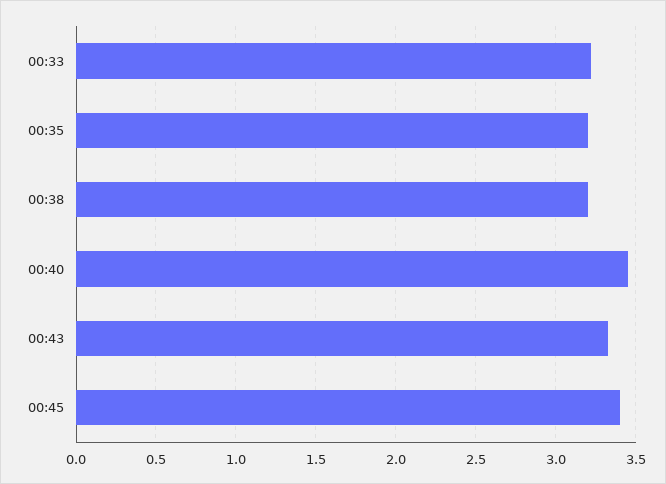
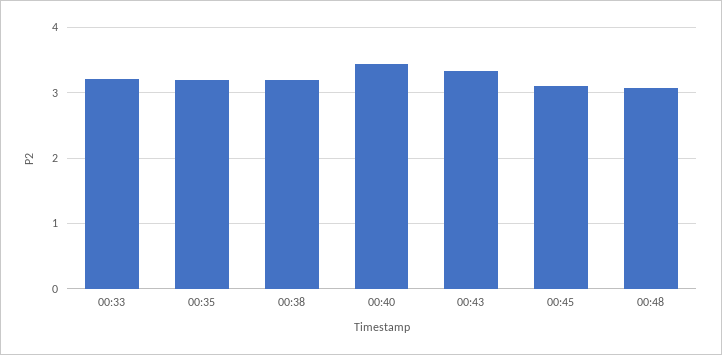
00:45: 3.4 -> 3.1
00:48: none -> 3.1

